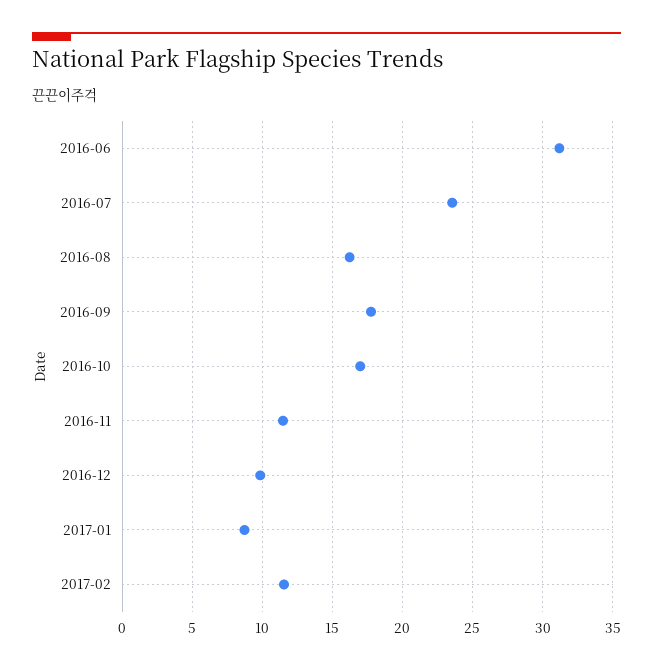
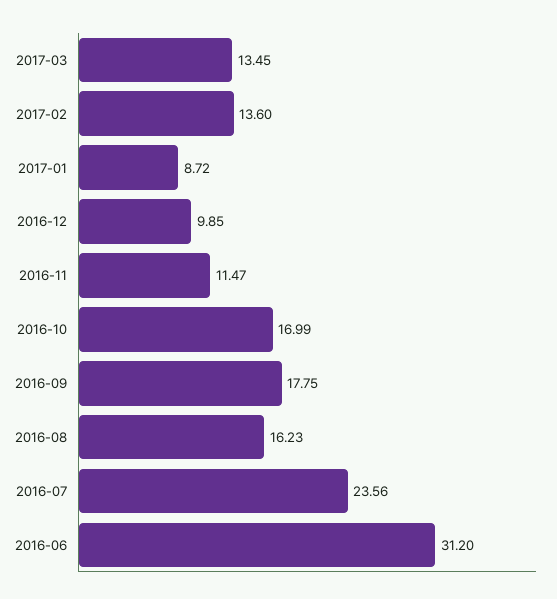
2017-02: 11.5 -> 13.6
2017-03: none -> 13.45

